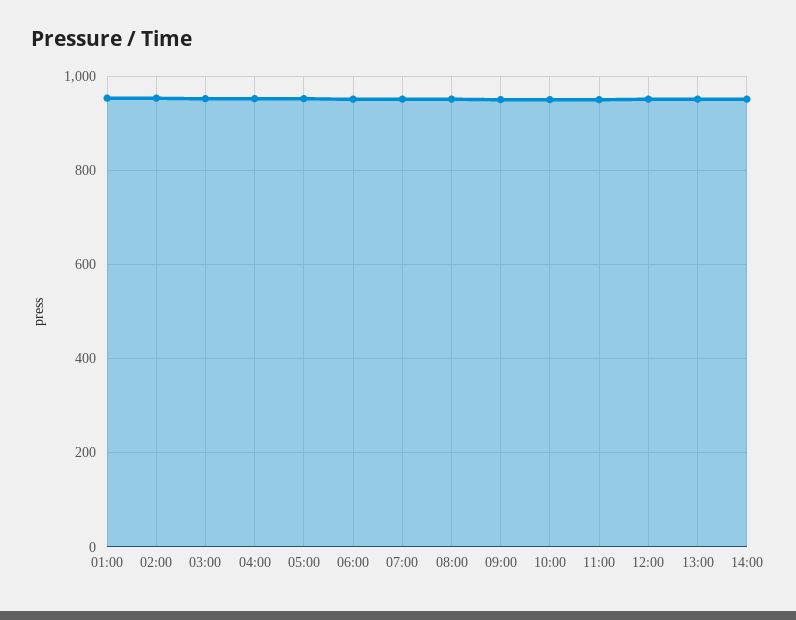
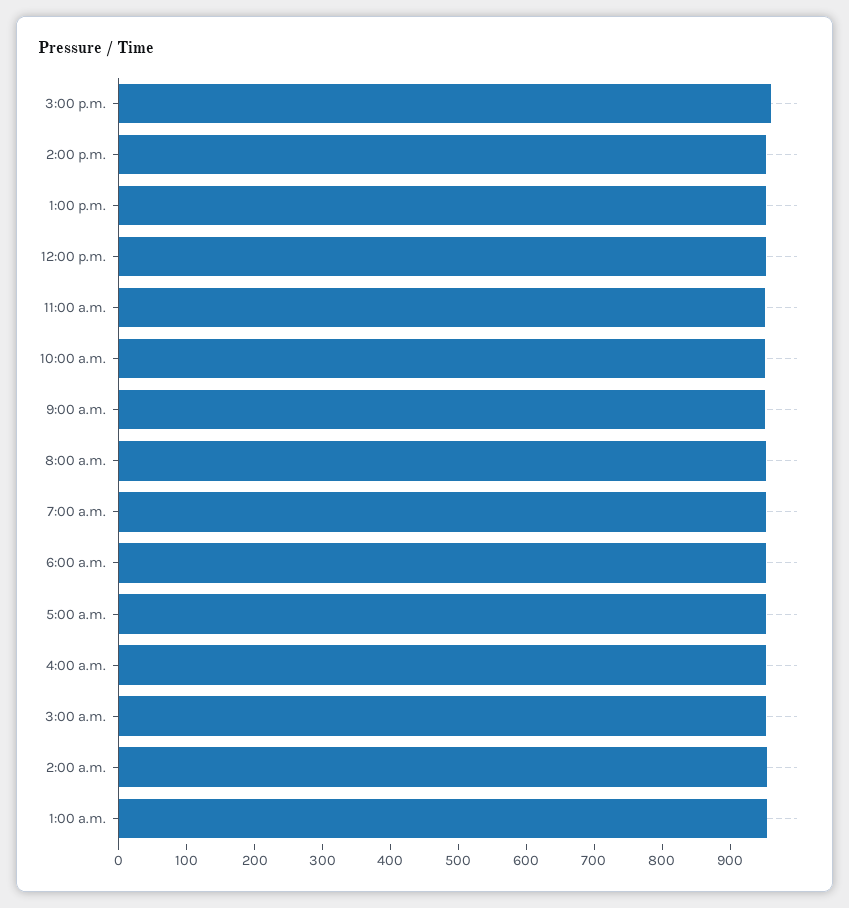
3:00 p.m.: none -> 960

